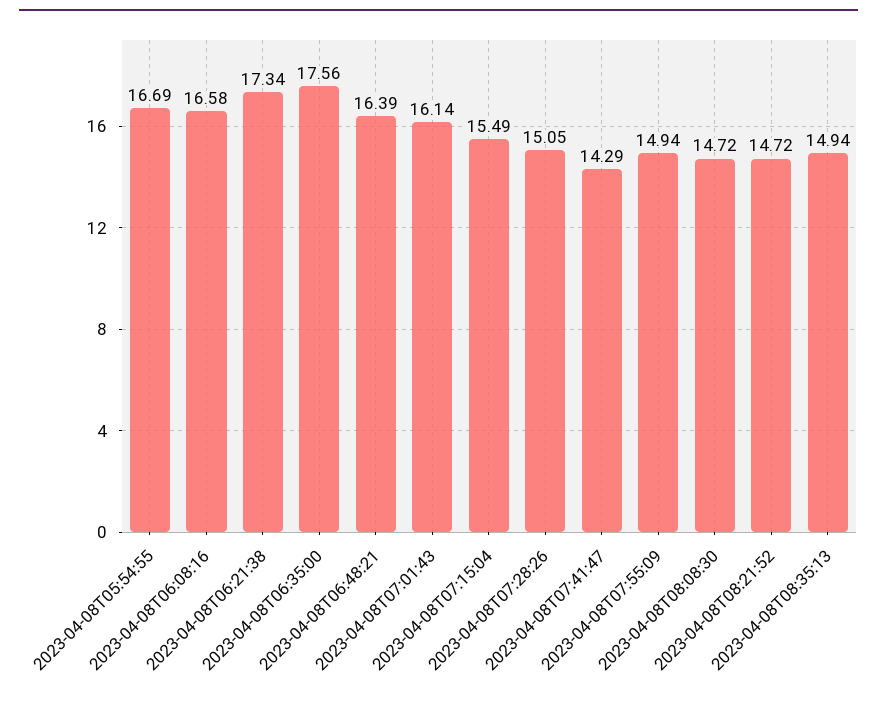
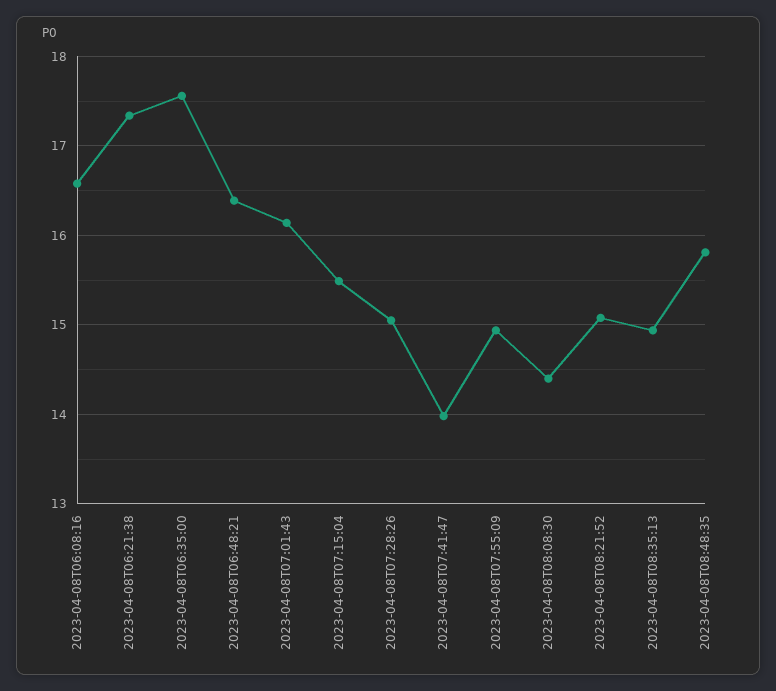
2023-04-08T05:54:55: 16.69 -> none
2023-04-08T07:41:47: 14.29 -> 14
2023-04-08T08:08:30: 14.72 -> 14.4
2023-04-08T08:21:52: 14.72 -> 15.1
2023-04-08T08:48:35: none -> 15.8

